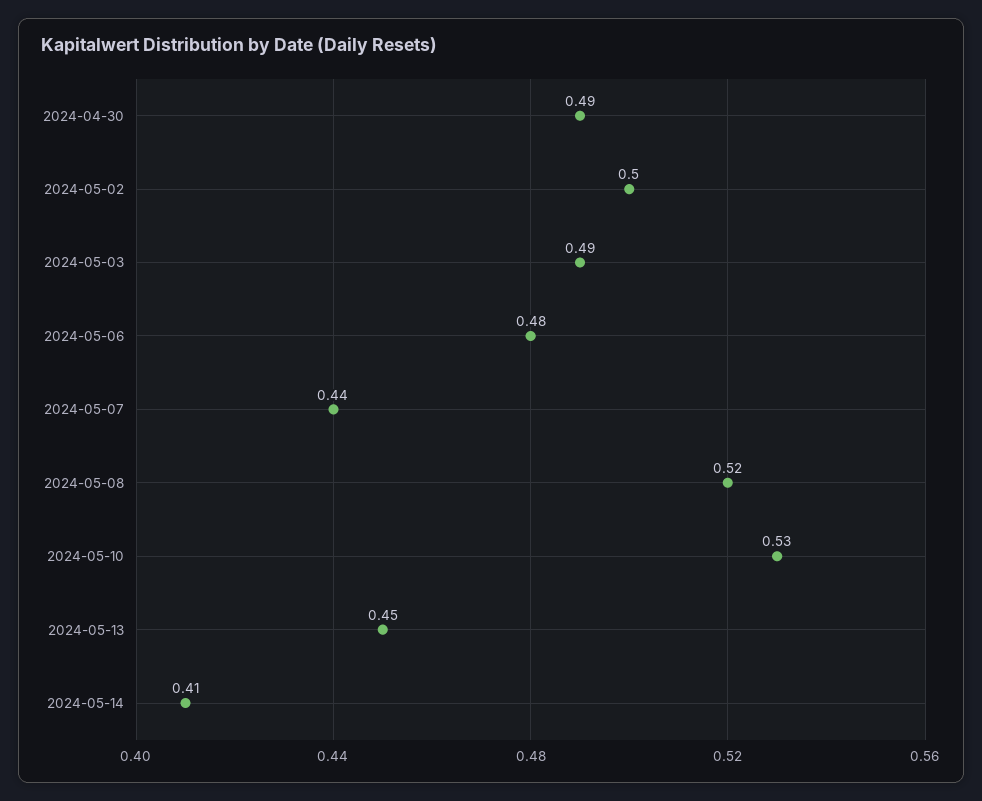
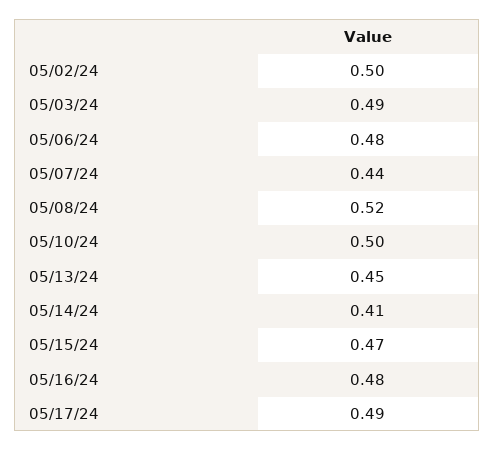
2024-04-30: 0.49 -> none
2024-05-10: 0.53 -> 0.5
05/15/24: none -> 0.47
05/16/24: none -> 0.48
05/17/24: none -> 0.49

